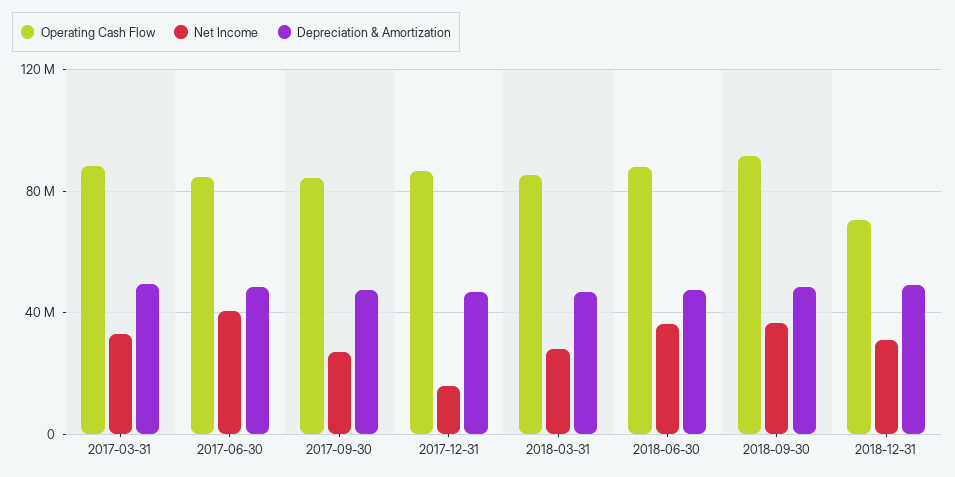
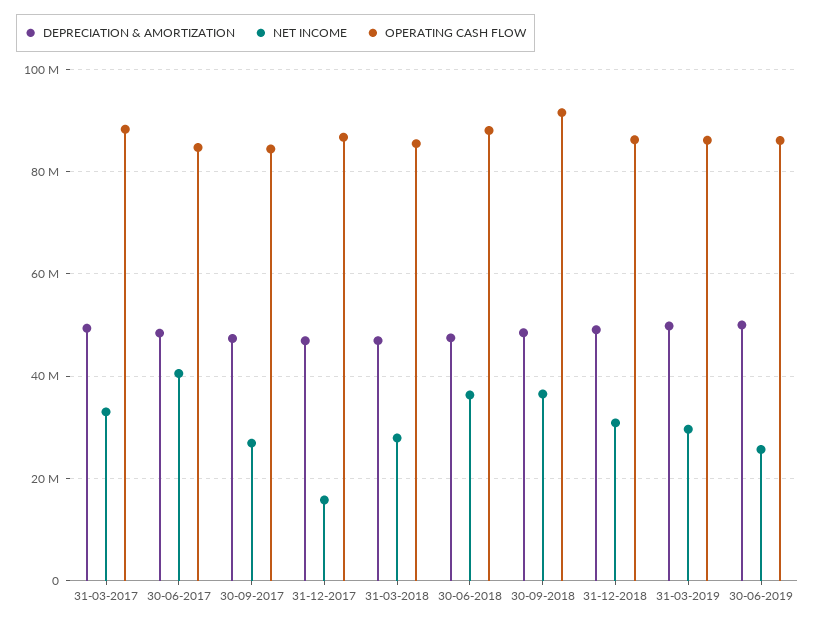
Operating Cash Flow, 2018-12-31: 70000000 -> 86000000
Depreciation & Amortization, 31-03-2019: none -> 50000000
Net Income, 31-03-2019: none -> 30000000
Operating Cash Flow, 31-03-2019: none -> 86000000
Depreciation & Amortization, 30-06-2019: none -> 50000000
Net Income, 30-06-2019: none -> 26000000
Operating Cash Flow, 30-06-2019: none -> 86000000

